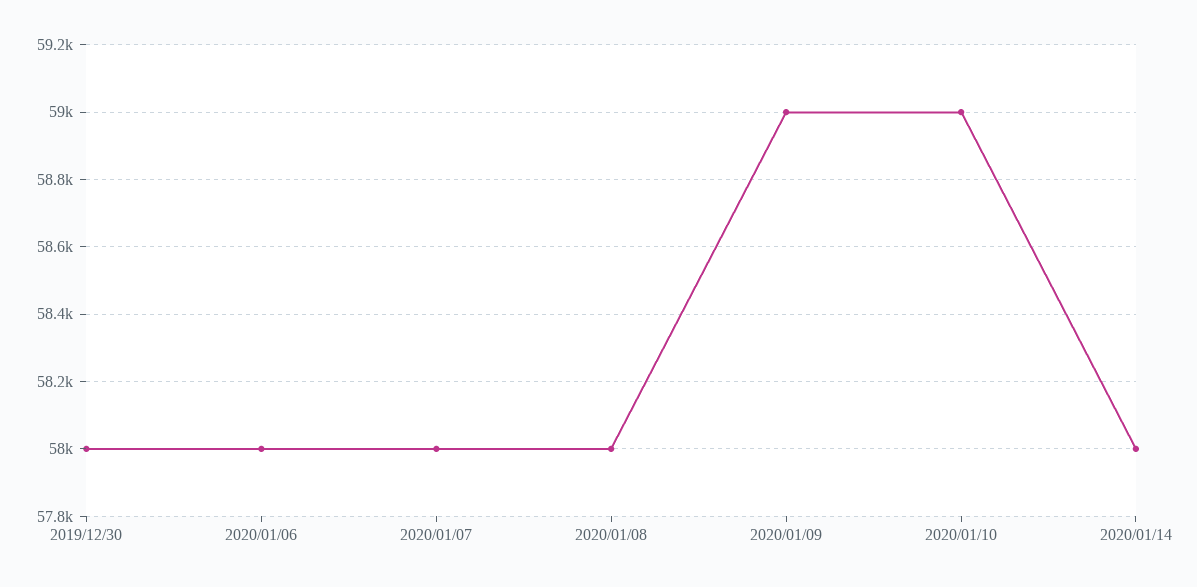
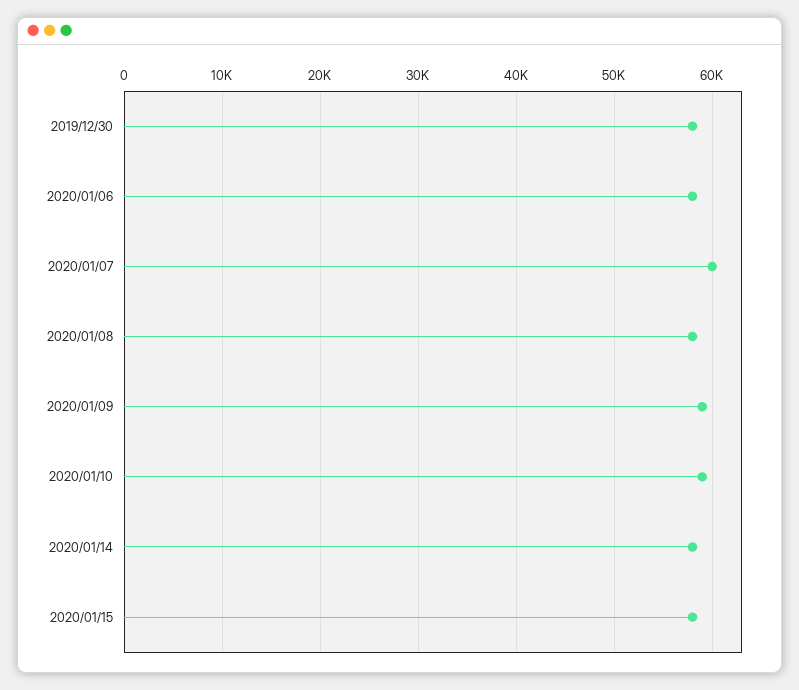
2020/01/07: 58000 -> 60000
2020/01/15: none -> 58000

